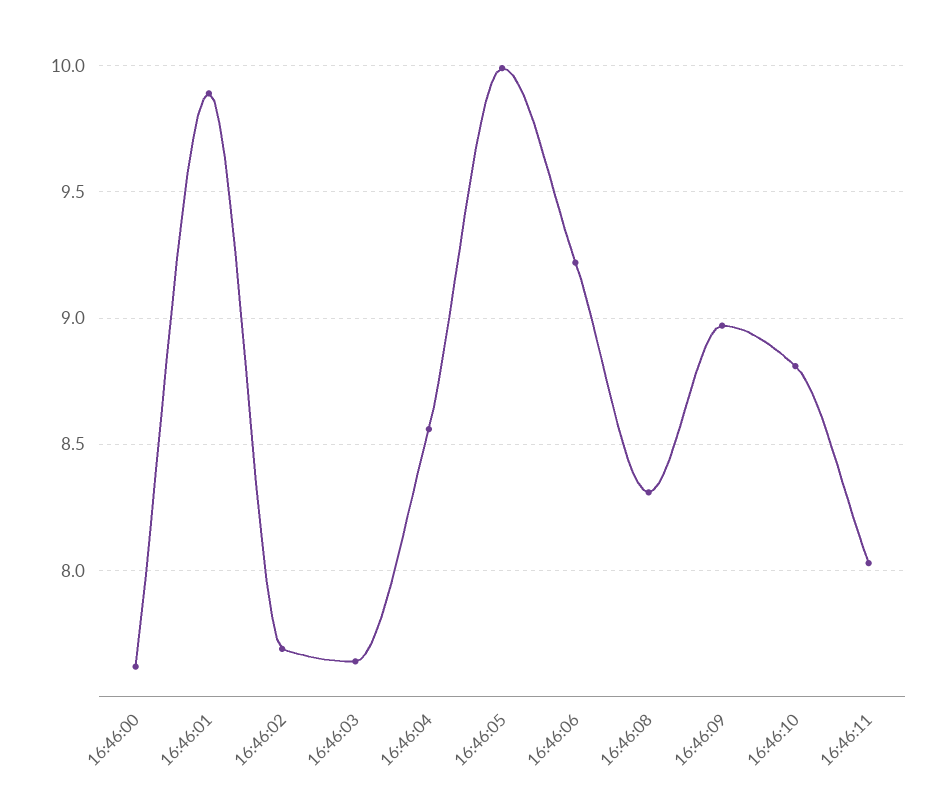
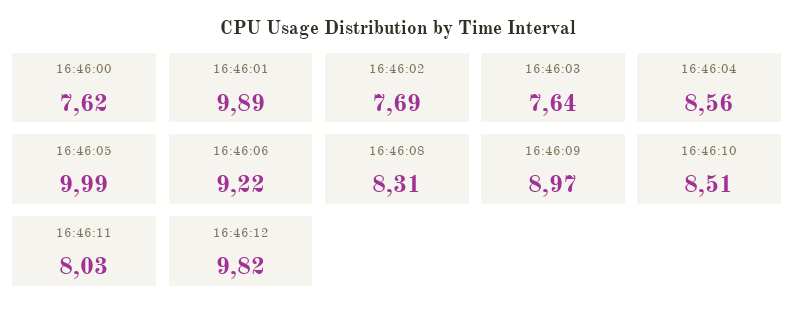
16:46:10: 8.8 -> 8.51
16:46:12: none -> 9.82

